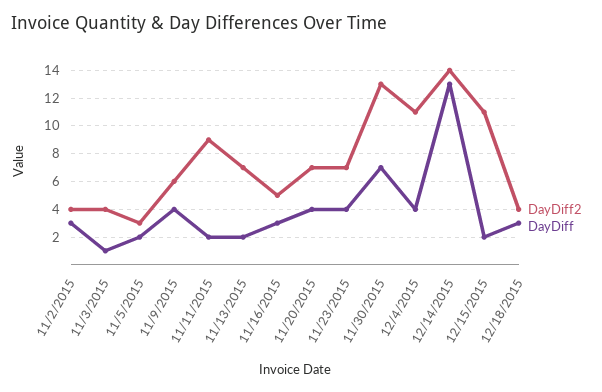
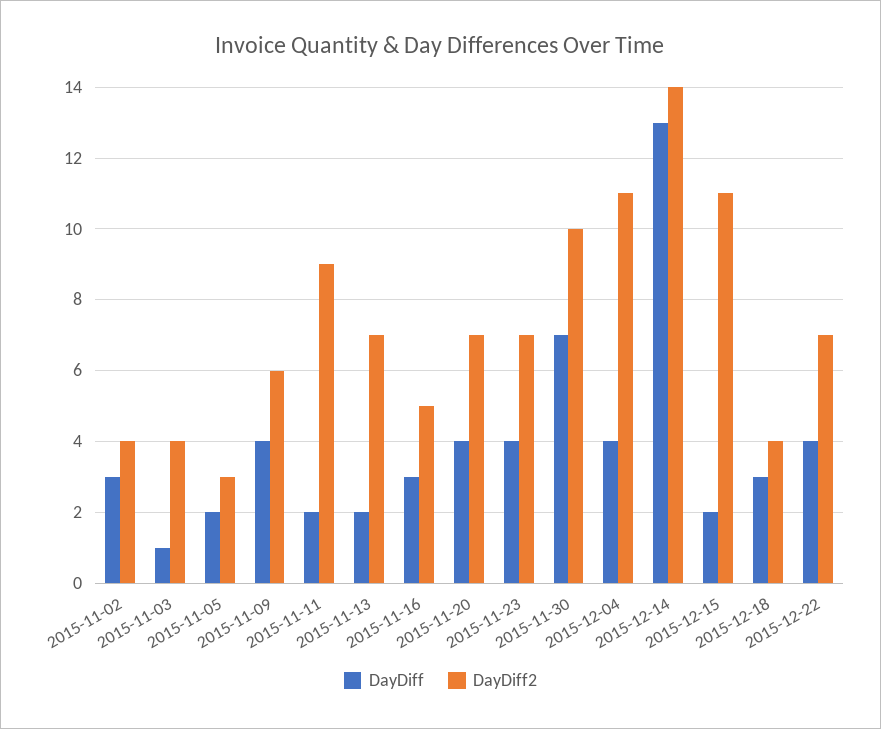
DayDiff2, 11/30/2015: 13 -> 10
DayDiff, 2015-12-22: none -> 4
DayDiff2, 2015-12-22: none -> 7

